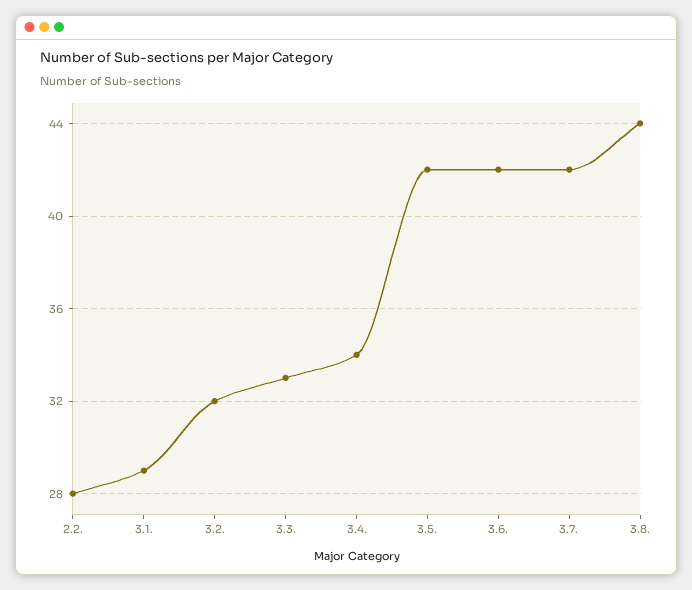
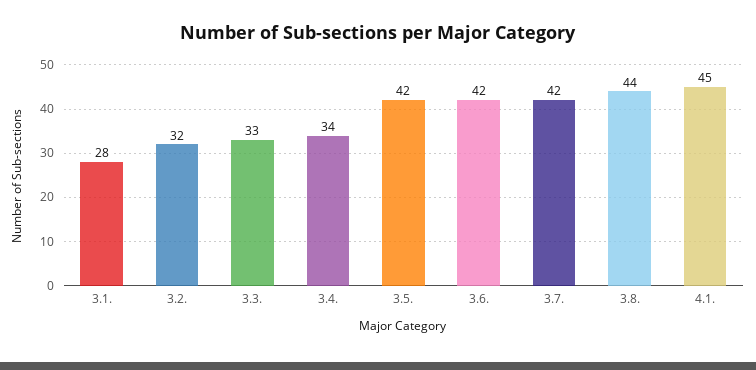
2.2.: 28 -> none
3.1.: 29 -> 28
4.1.: none -> 45

